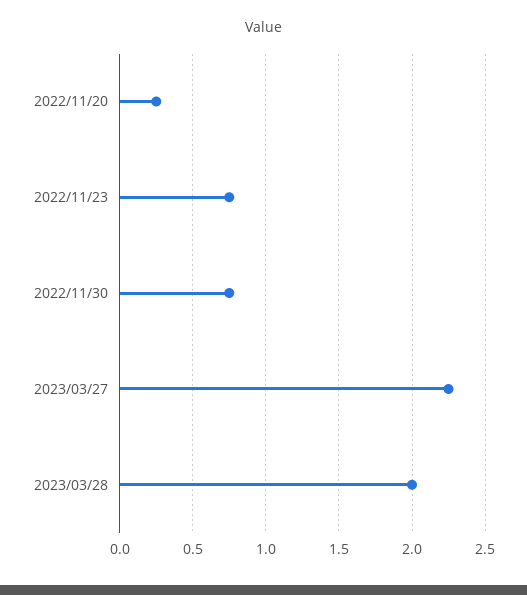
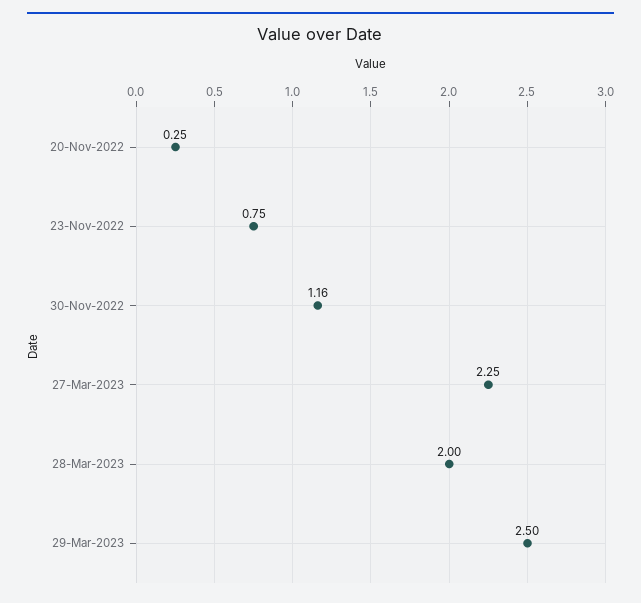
2022/11/30: 0.75 -> 1.16
29-Mar-2023: none -> 2.5

